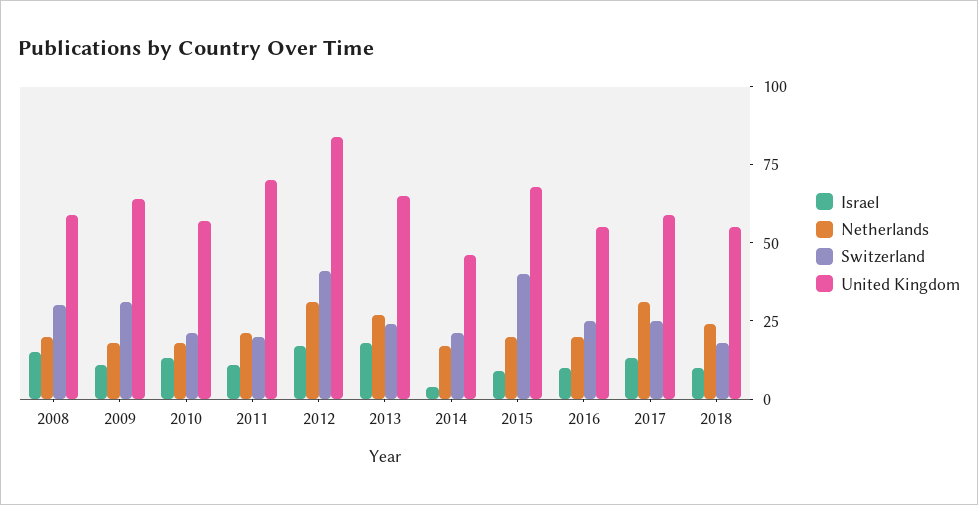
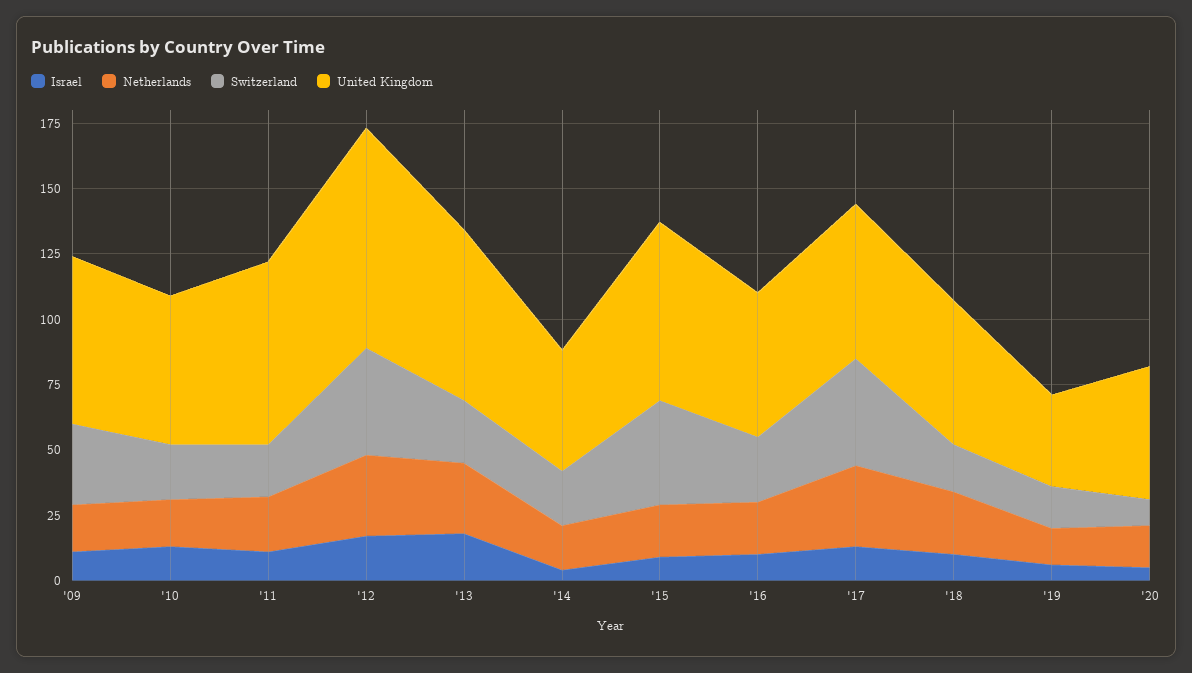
Israel, 2008: 15 -> none
Netherlands, 2008: 20 -> none
Switzerland, 2008: 30 -> none
United Kingdom, 2008: 60 -> none
Switzerland, 2017: 25 -> 40
Israel, '19: none -> 5
Netherlands, '19: none -> 15
Switzerland, '19: none -> 15
United Kingdom, '19: none -> 35
Israel, '20: none -> 5
Netherlands, '20: none -> 15
Switzerland, '20: none -> 10
United Kingdom, '20: none -> 50

